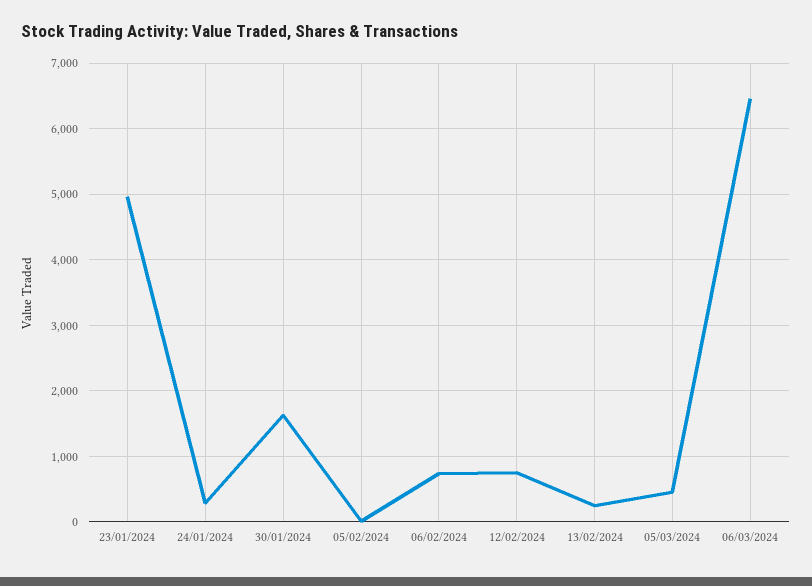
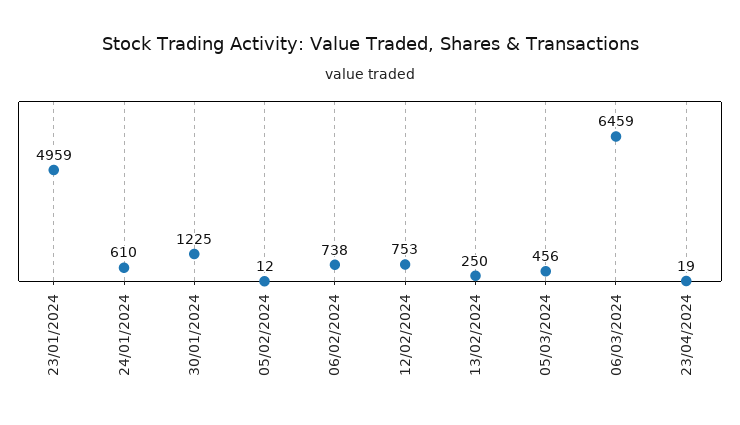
24/01/2024: 300 -> 610
30/01/2024: 1600 -> 1225
23/04/2024: none -> 19

